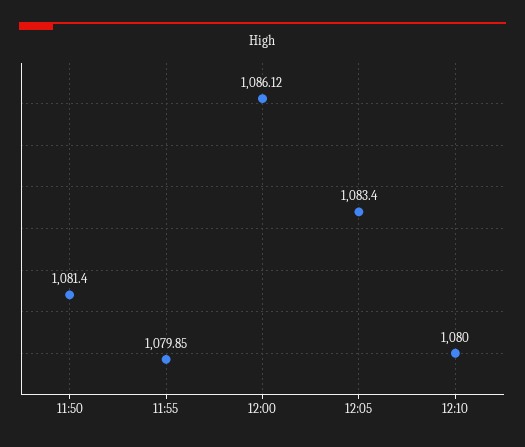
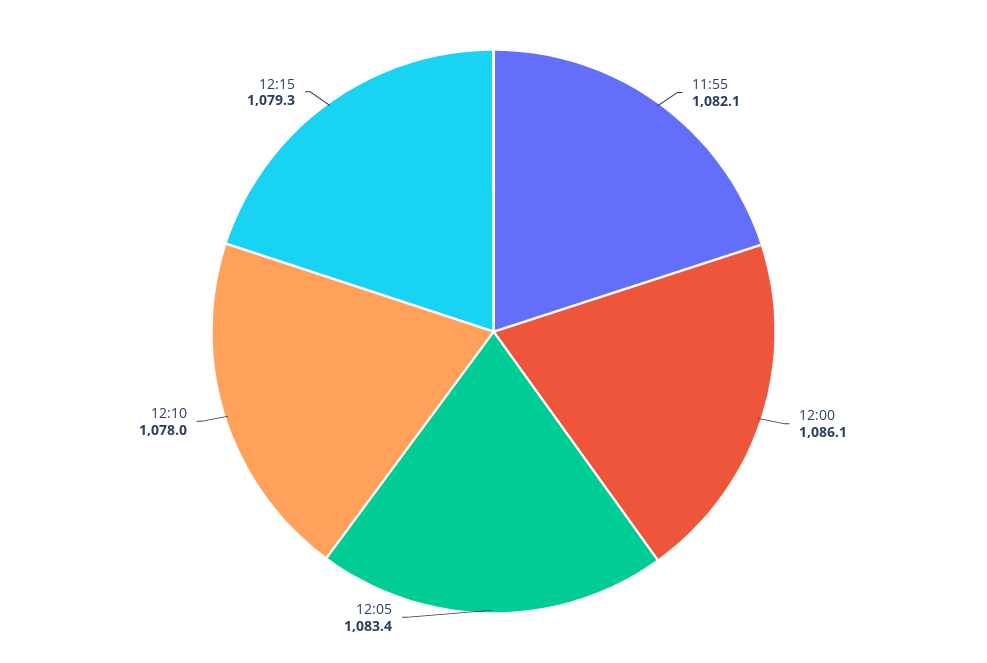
11:50: 1081.4 -> none
11:55: 1079.85 -> 1082.1
12:10: 1080 -> 1078
12:15: none -> 1079.3

